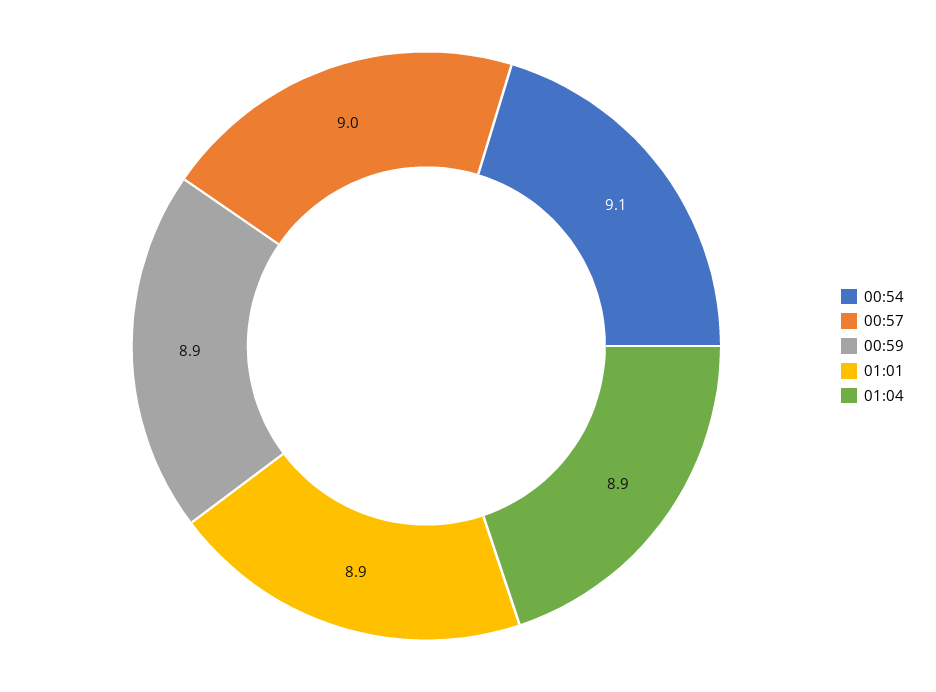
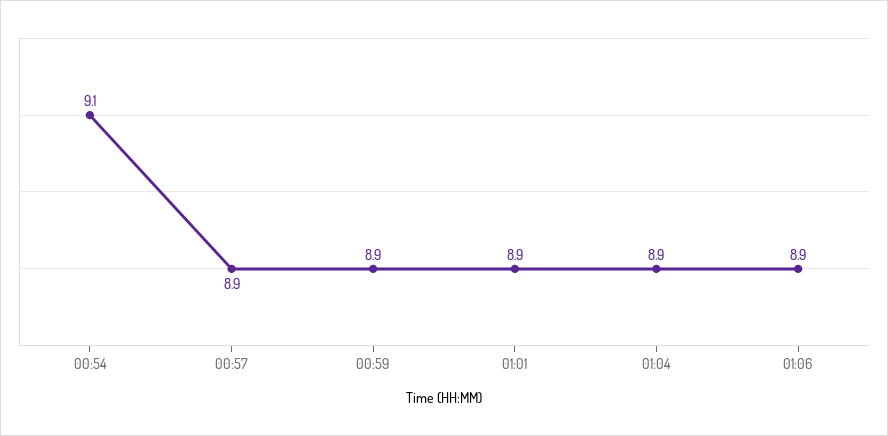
00:57: 9 -> 8.9
01:06: none -> 8.9

